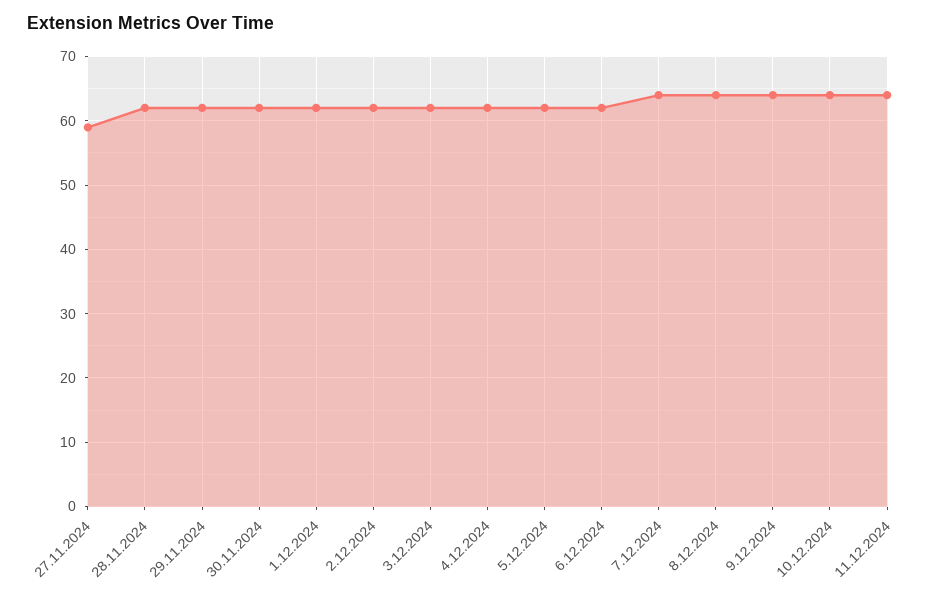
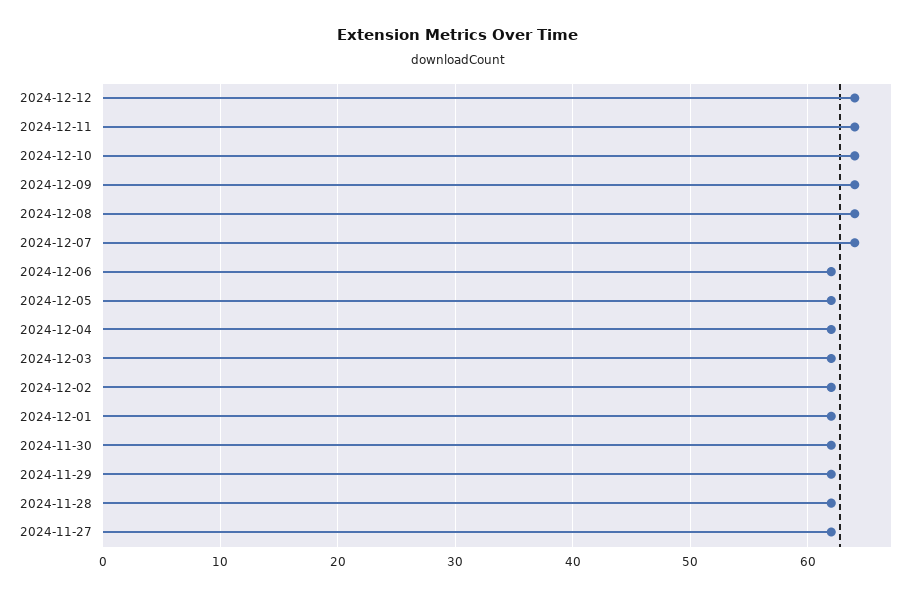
27.11.2024: 59 -> 62
2024-12-12: none -> 64

